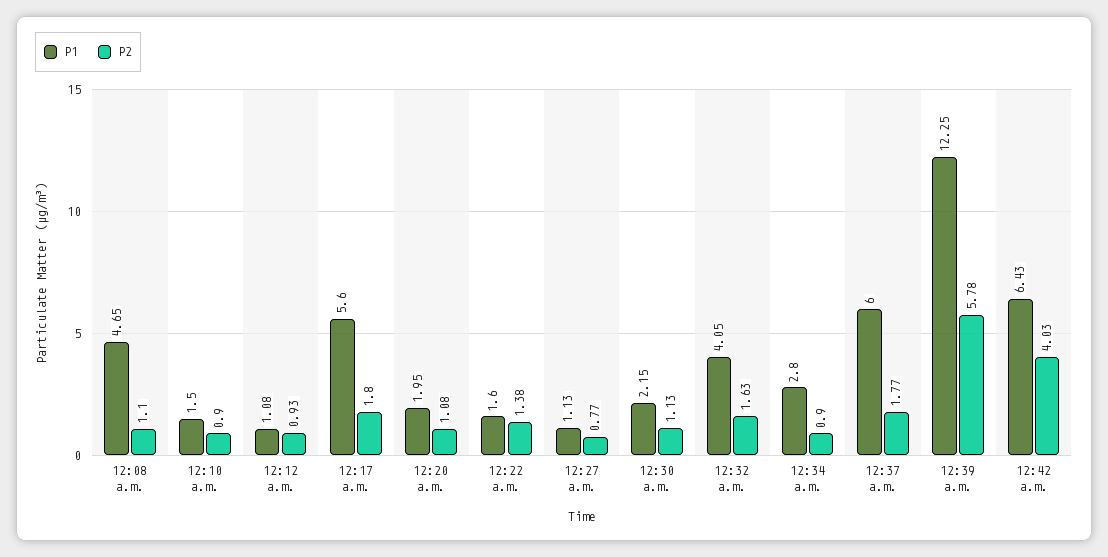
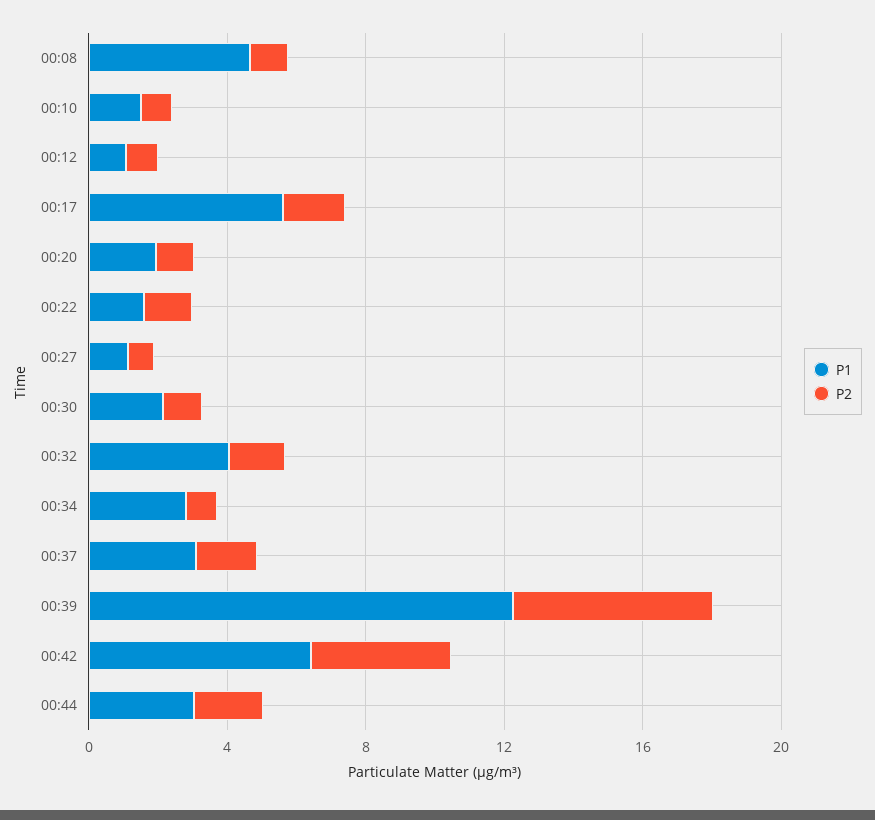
P1, 12:37 a.m.: 6 -> 3
P1, 00:44: none -> 3
P2, 00:44: none -> 2

